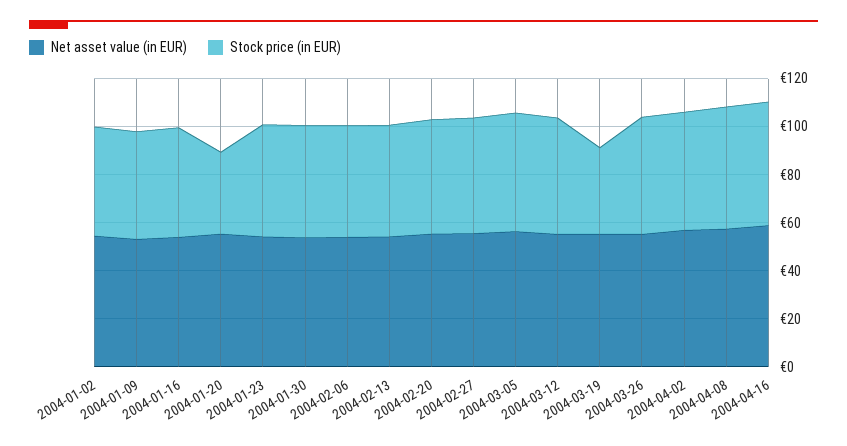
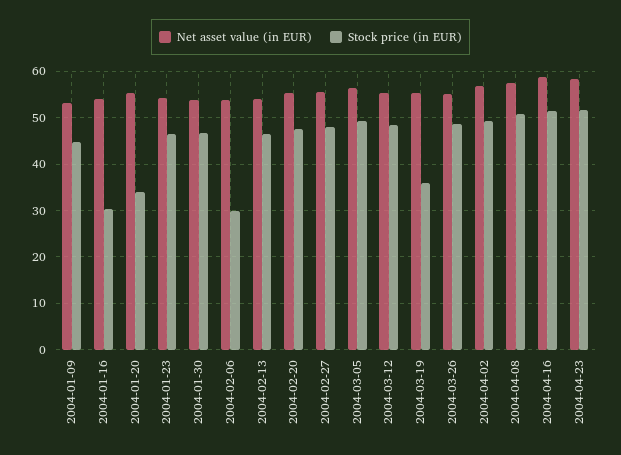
Net asset value (in EUR), 2004-01-02: 55 -> none
Stock price (in EUR), 2004-01-02: 45 -> none
Stock price (in EUR), 2004-01-16: 45 -> 30
Stock price (in EUR), 2004-02-06: 45 -> 30
Net asset value (in EUR), 2004-04-23: none -> 58
Stock price (in EUR), 2004-04-23: none -> 52

